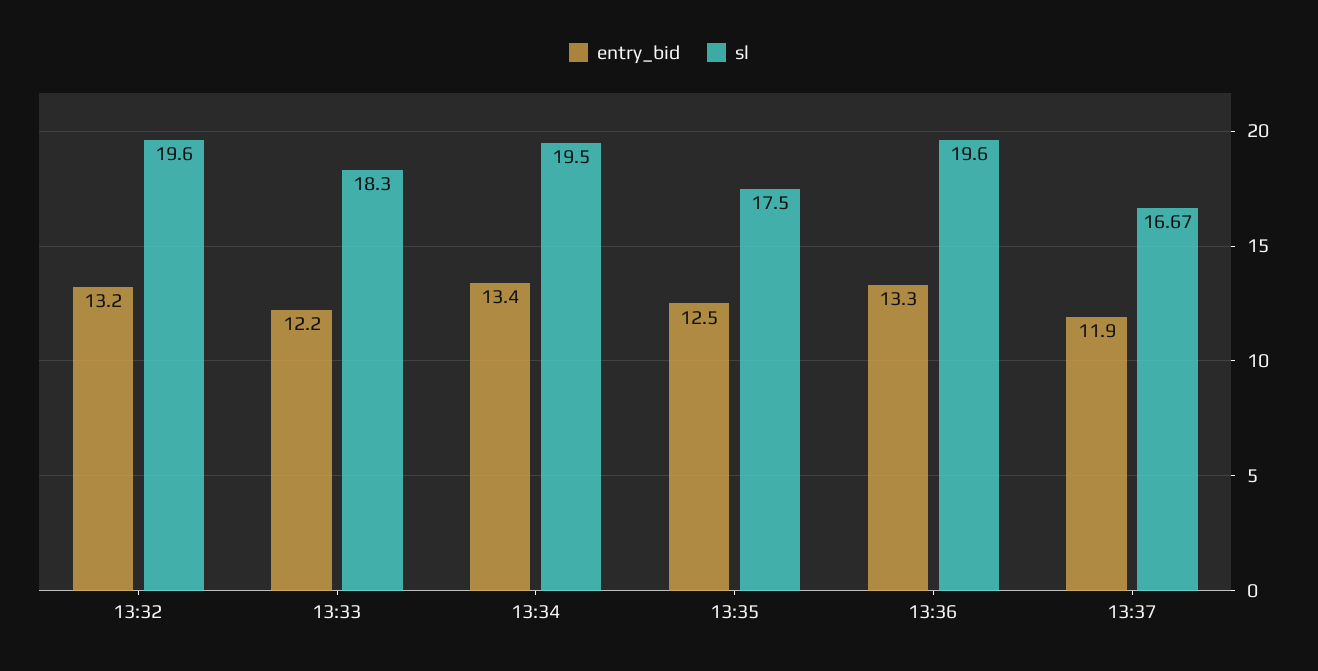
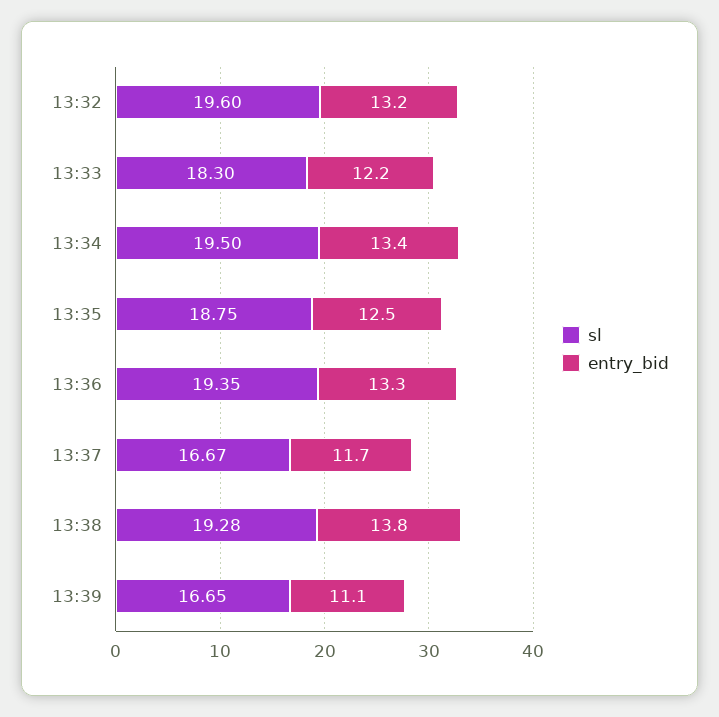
sl, 13:35: 17.5 -> 18.75
sl, 13:36: 19.6 -> 19.35
entry_bid, 13:37: 11.9 -> 11.7
sl, 13:38: none -> 19.28
entry_bid, 13:38: none -> 13.8
sl, 13:39: none -> 16.65
entry_bid, 13:39: none -> 11.1

